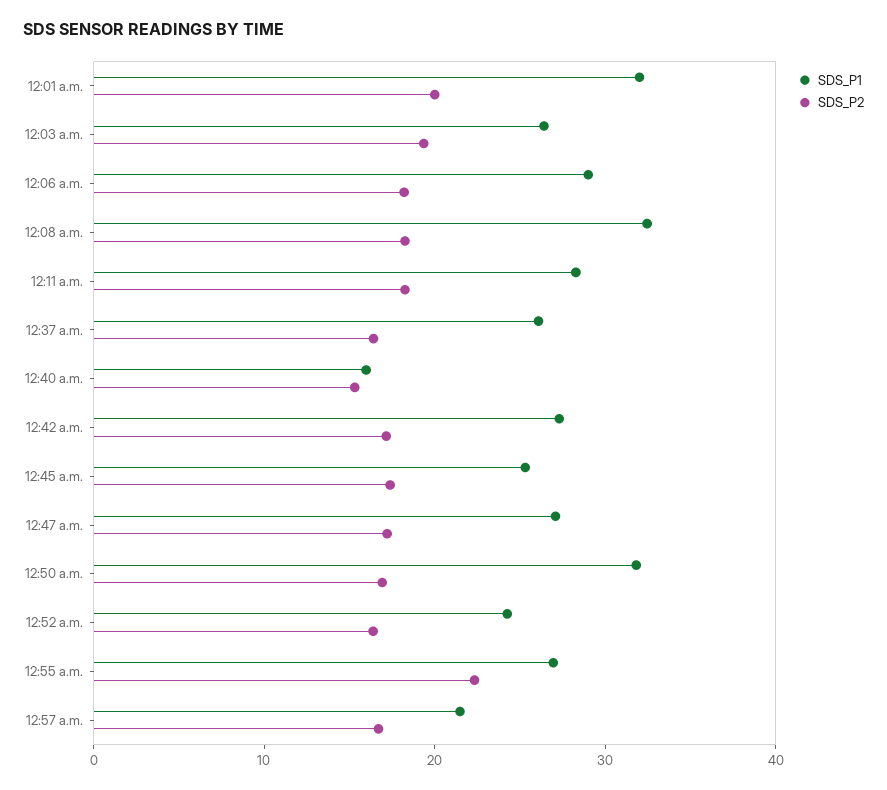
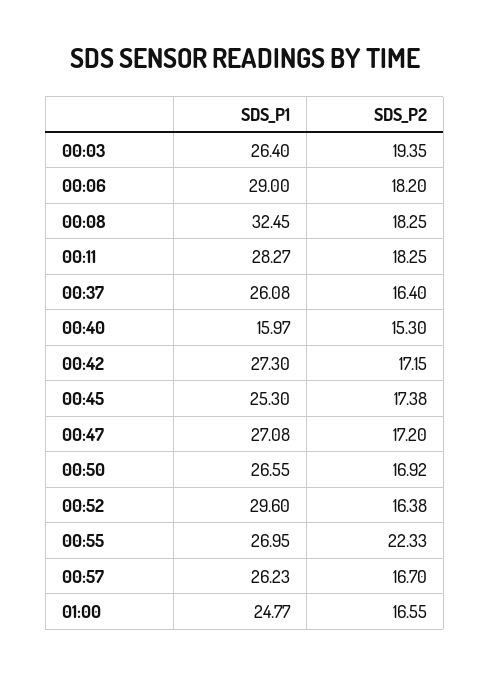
SDS_P1, 12:01 a.m.: 32 -> none
SDS_P2, 12:01 a.m.: 20 -> none
SDS_P1, 12:50 a.m.: 32 -> 26.55
SDS_P1, 12:52 a.m.: 24 -> 29.6
SDS_P1, 12:57 a.m.: 22 -> 26.23
SDS_P1, 01:00: none -> 24.77
SDS_P2, 01:00: none -> 16.55

